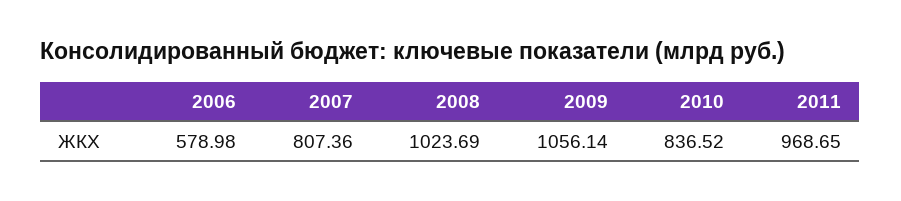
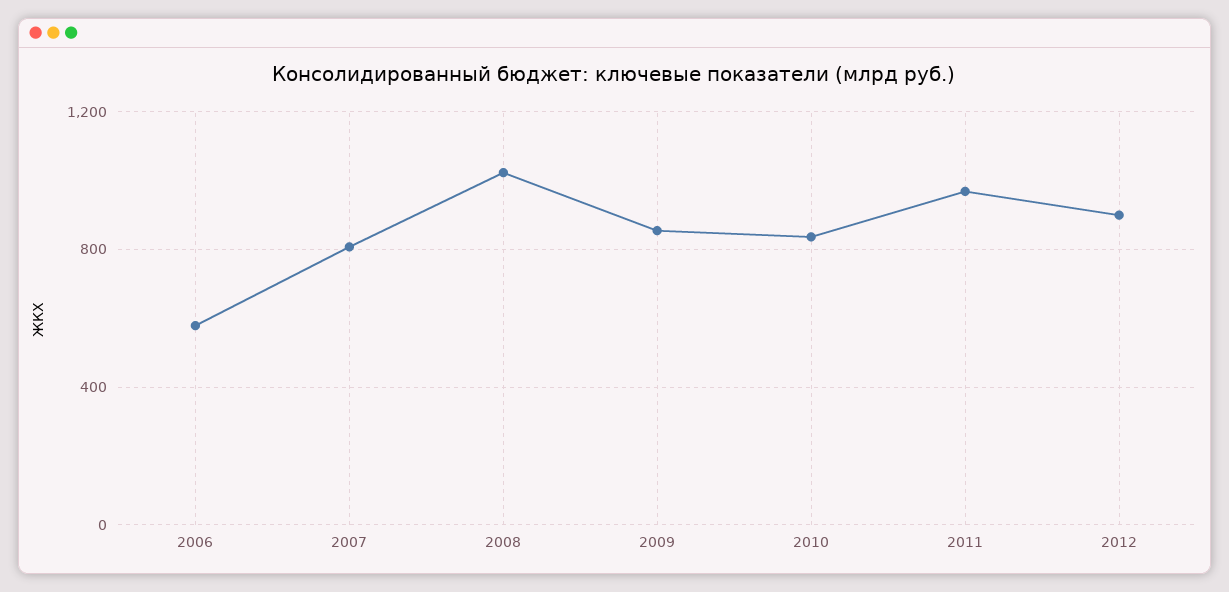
2009: 1056.14 -> 850
2012: none -> 900

